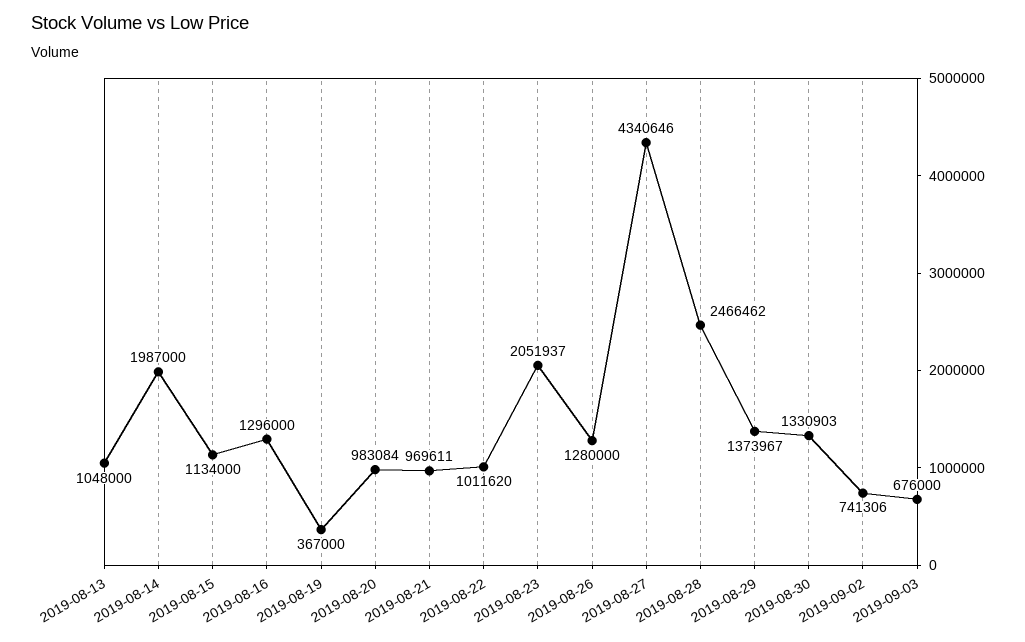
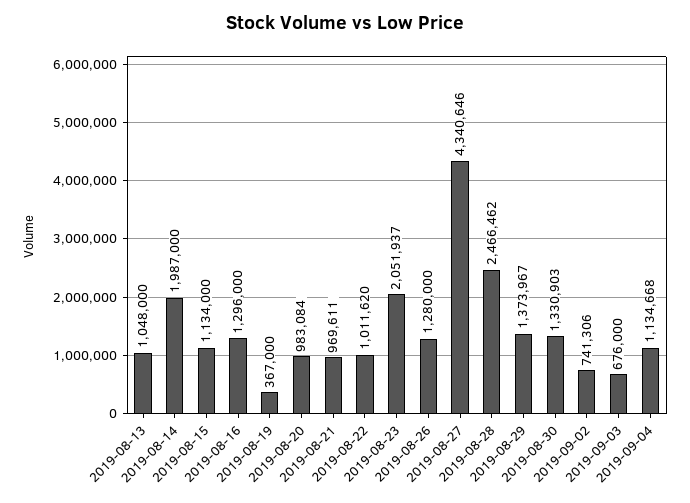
2019-09-04: none -> 1134668

